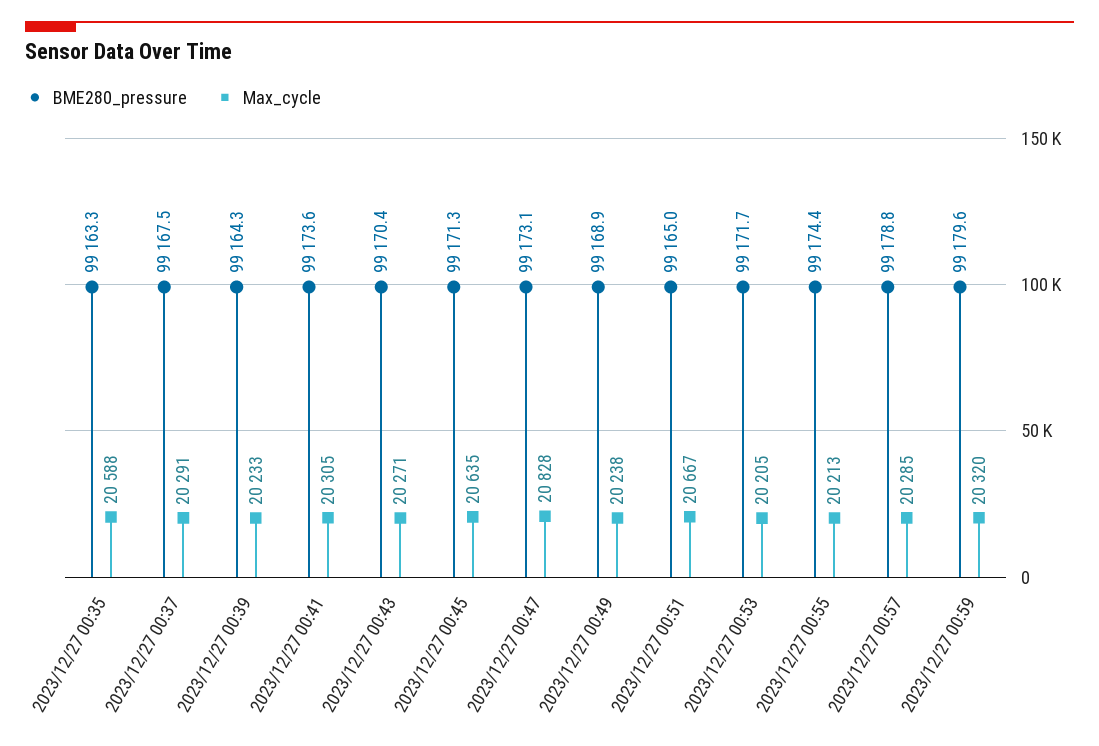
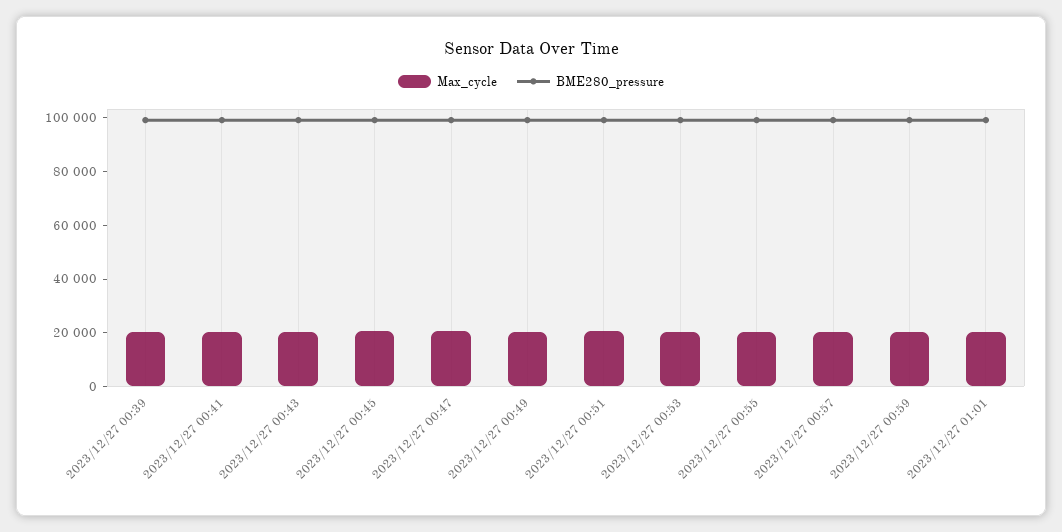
BME280_pressure, 2023/12/27 00:35: 99163.3 -> none
Max_cycle, 2023/12/27 00:35: 20588 -> none
BME280_pressure, 2023/12/27 00:37: 99167.5 -> none
Max_cycle, 2023/12/27 00:37: 20291 -> none
Max_cycle, 2023/12/27 01:01: none -> 20000
BME280_pressure, 2023/12/27 01:01: none -> 100000

